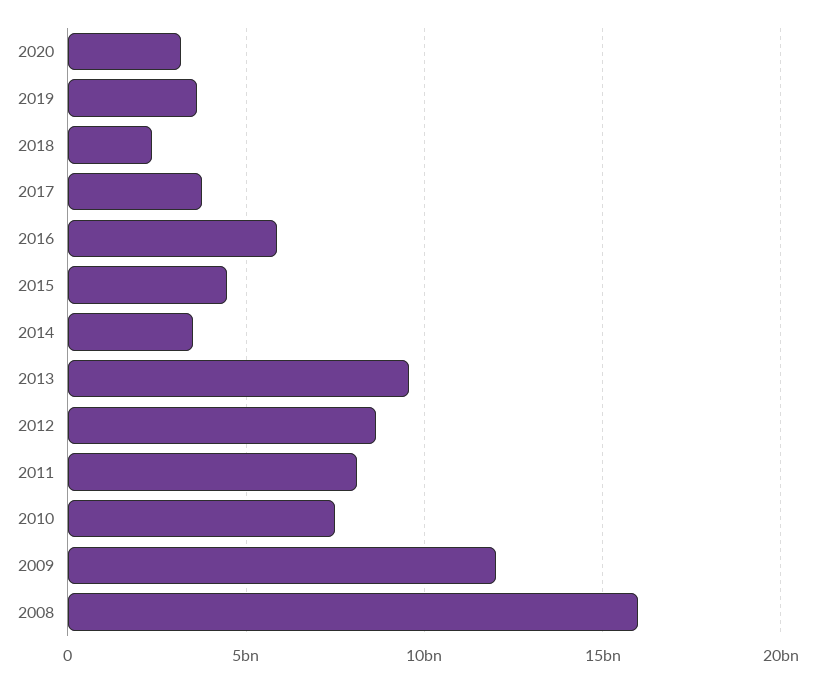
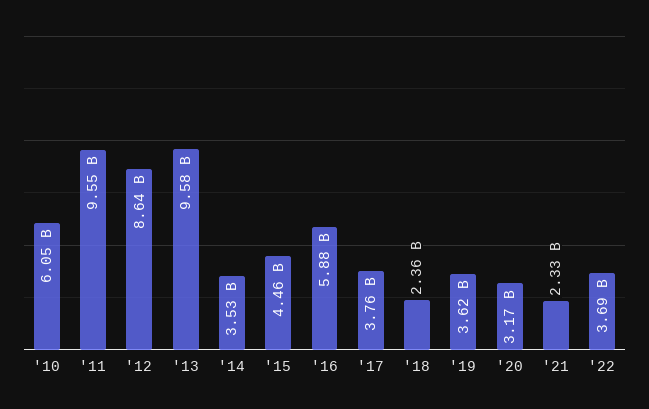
2011: 8000000000 -> 9550000000
2010: 7500000000 -> 6050000000
2009: 12000000000 -> none
2008: 16000000000 -> none
'21: none -> 2330000000
'22: none -> 3690000000

